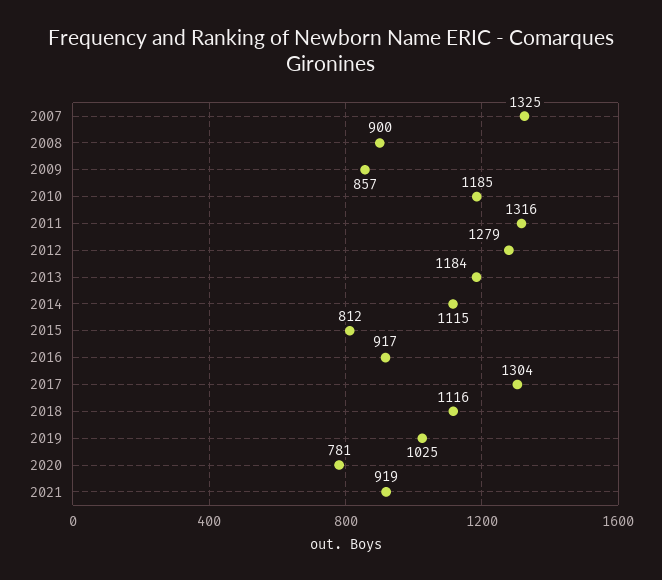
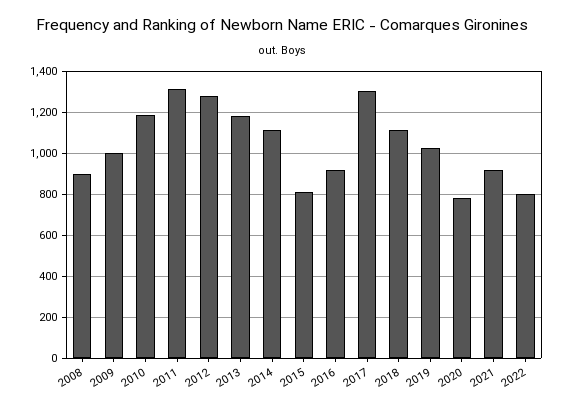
2007: 1325 -> none
2009: 857 -> 1000
2022: none -> 800

